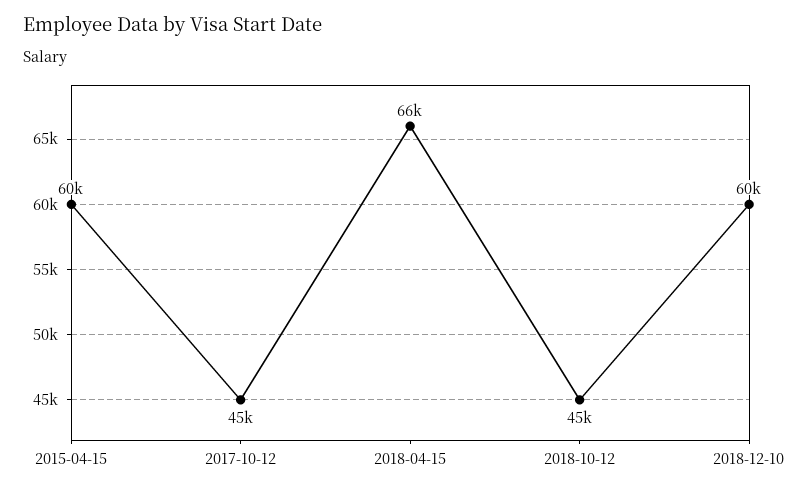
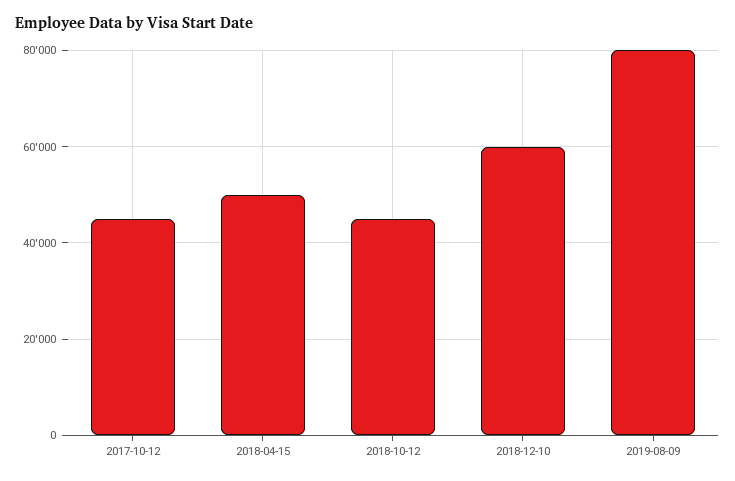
2015-04-15: 60000 -> none
2018-04-15: 66000 -> 50000
2019-08-09: none -> 80000

